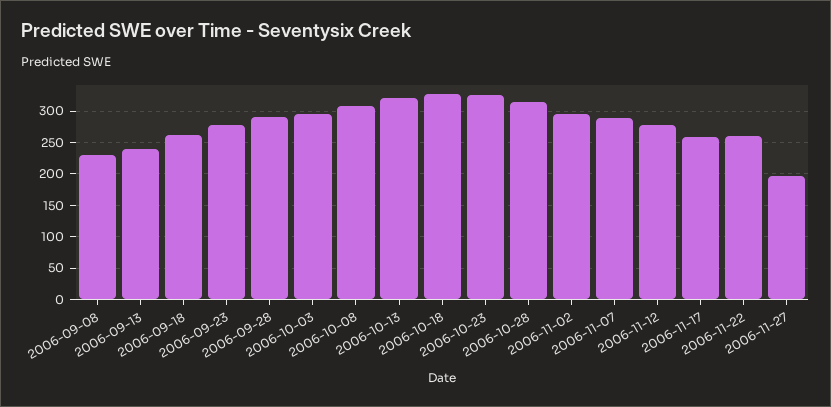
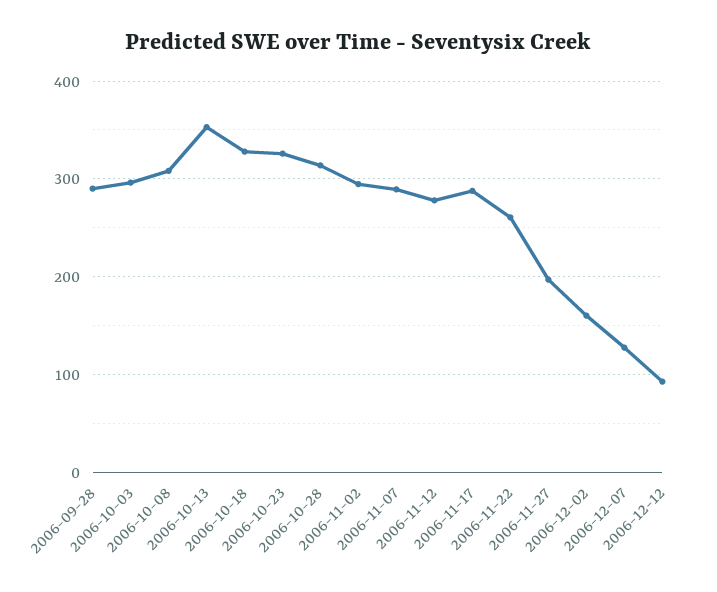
2006-09-08: 230 -> none
2006-09-13: 240 -> none
2006-09-18: 260 -> none
2006-09-23: 280 -> none
2006-10-13: 320 -> 350
2006-11-17: 260 -> 290
2006-12-02: none -> 160
2006-12-07: none -> 130
2006-12-12: none -> 90

